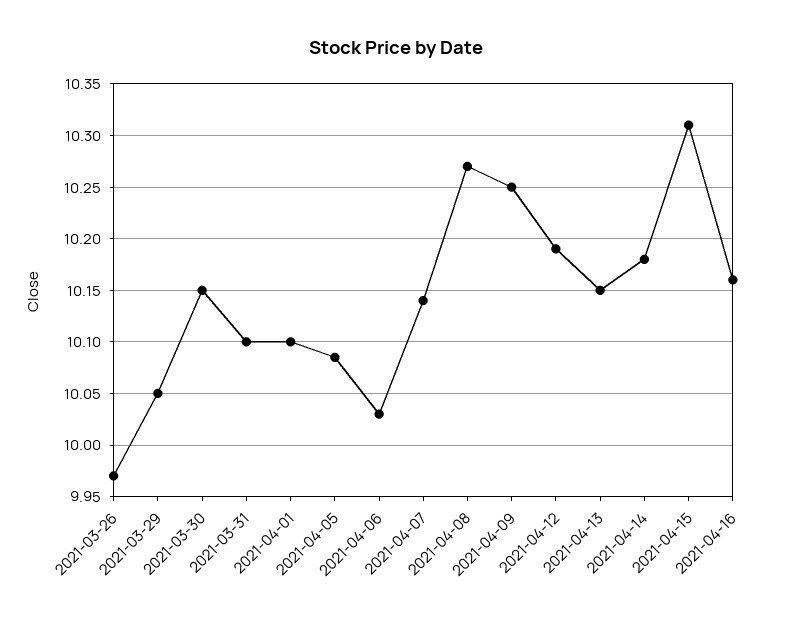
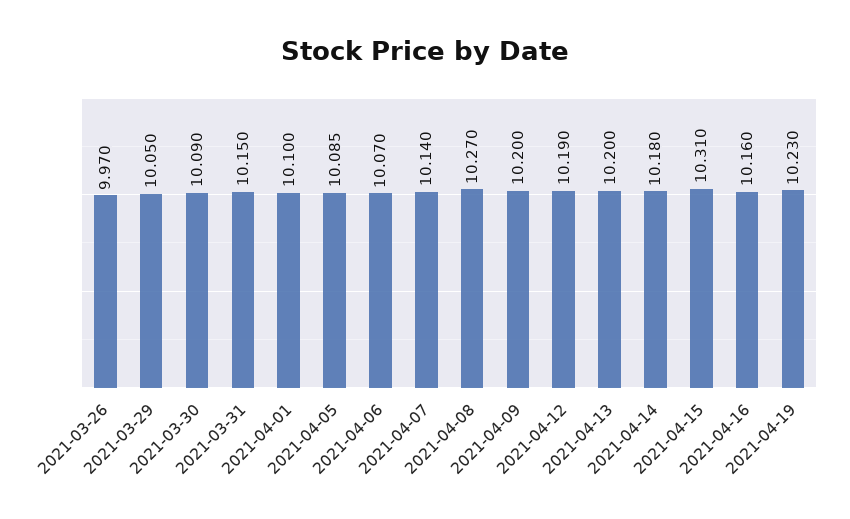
2021-03-30: 10.15 -> 10.09
2021-03-31: 10.1 -> 10.15
2021-04-06: 10.03 -> 10.07
2021-04-09: 10.25 -> 10.2
2021-04-13: 10.15 -> 10.2
2021-04-19: none -> 10.23

